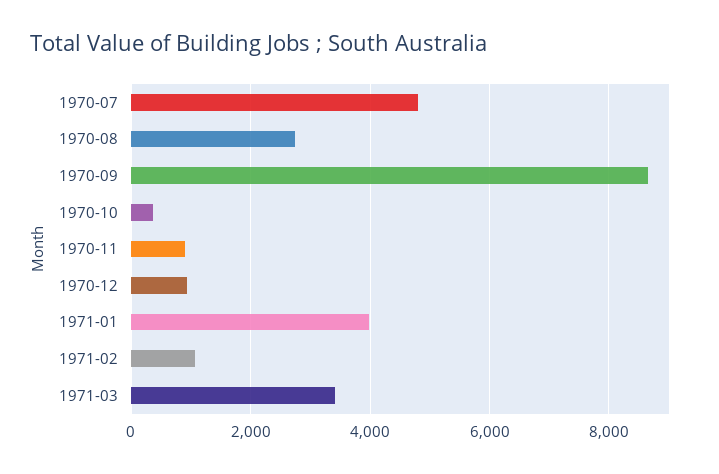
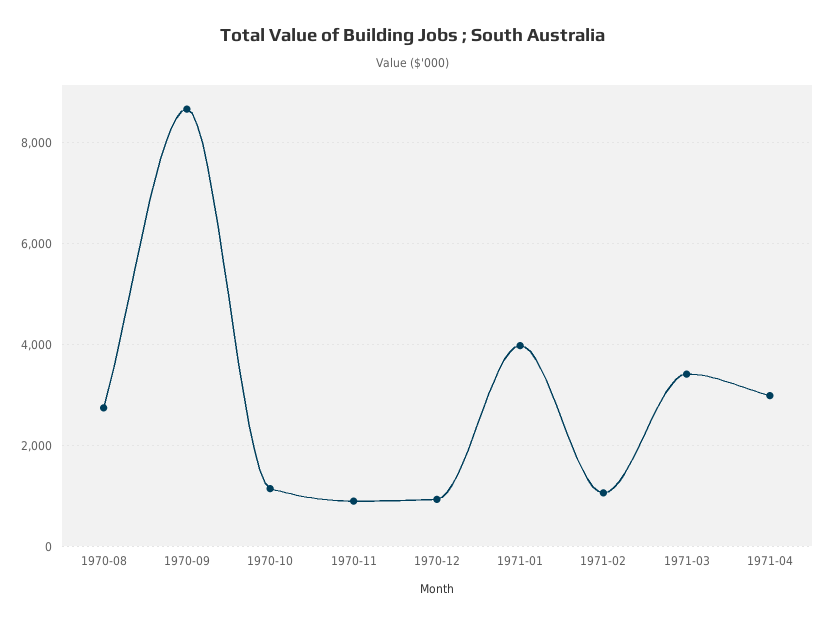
1970-07: 4800 -> none
1970-10: 400 -> 1200
1971-04: none -> 3000

